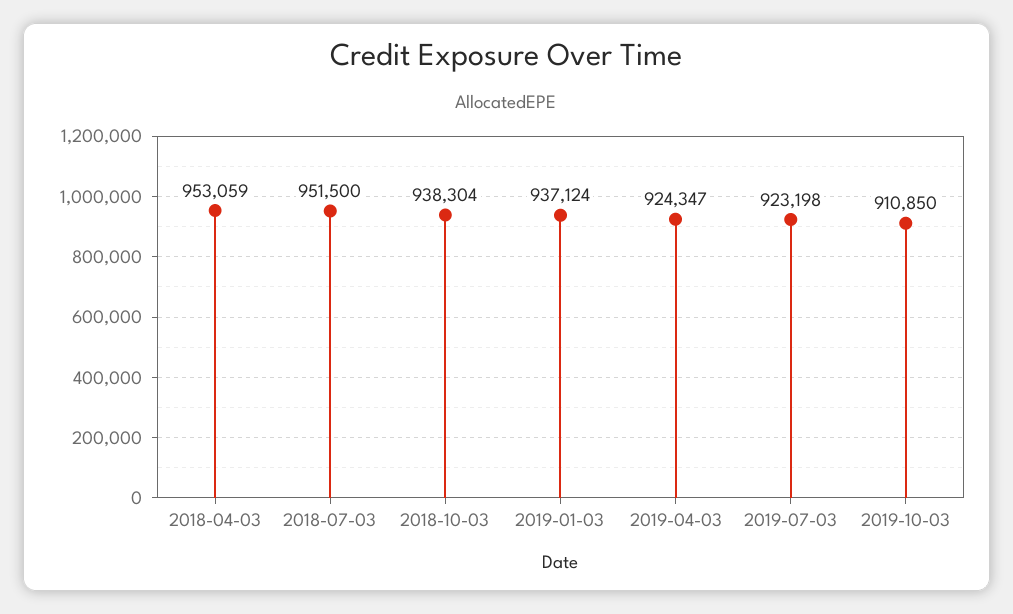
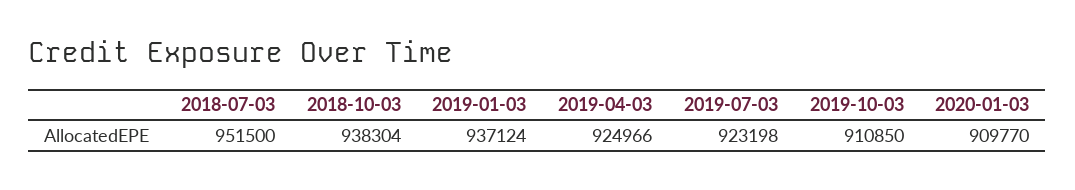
2018-04-03: 953059 -> none
2019-04-03: 924347 -> 924966
2020-01-03: none -> 909770

